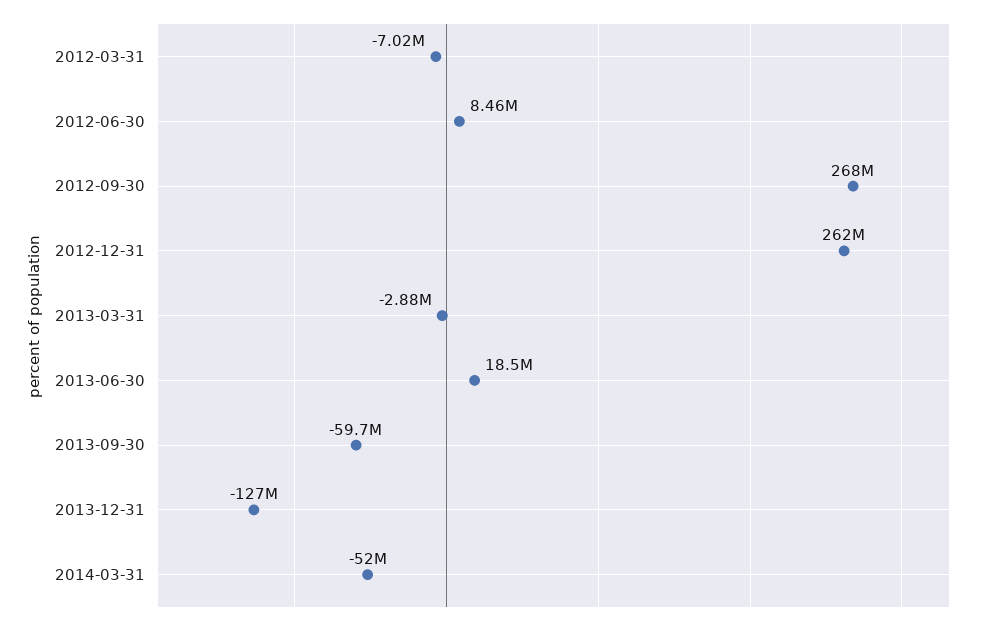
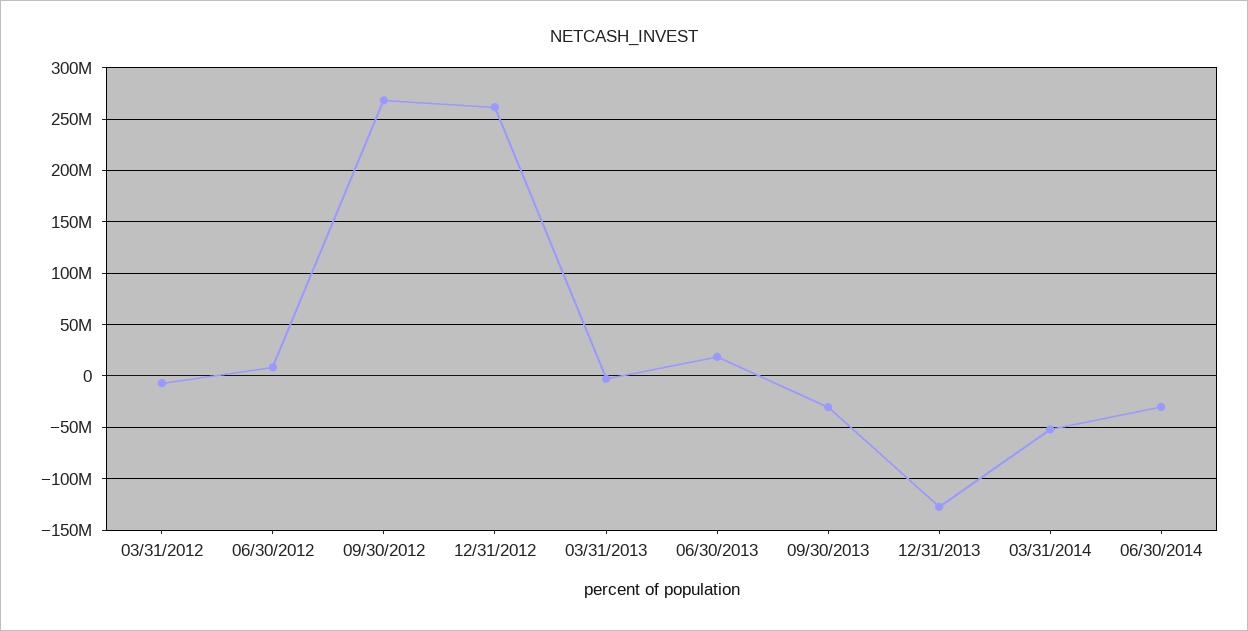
2013-09-30: -59700000 -> -30000000
06/30/2014: none -> -30000000

